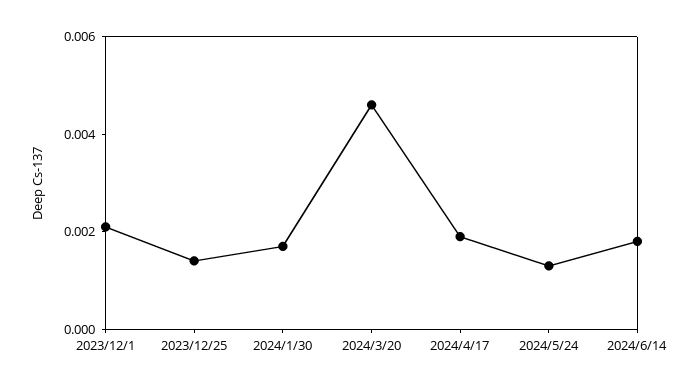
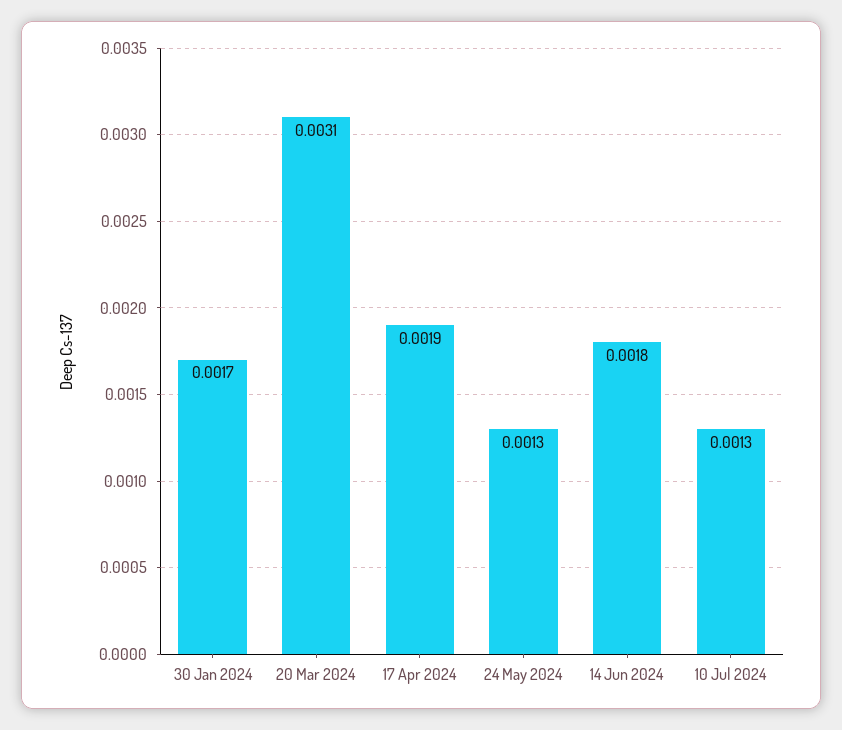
2023/12/1: 0.002 -> none
2023/12/25: 0.0015 -> none
2024/3/20: 0.0045 -> 0.0031
10 Jul 2024: none -> 0.0013

